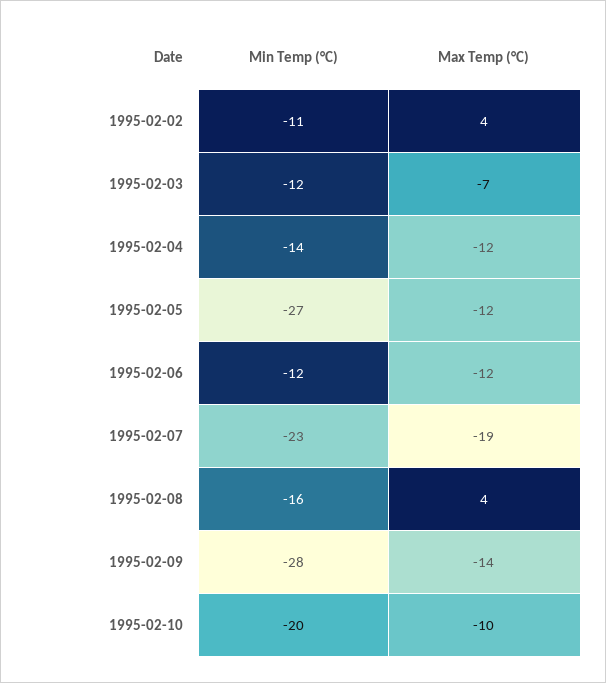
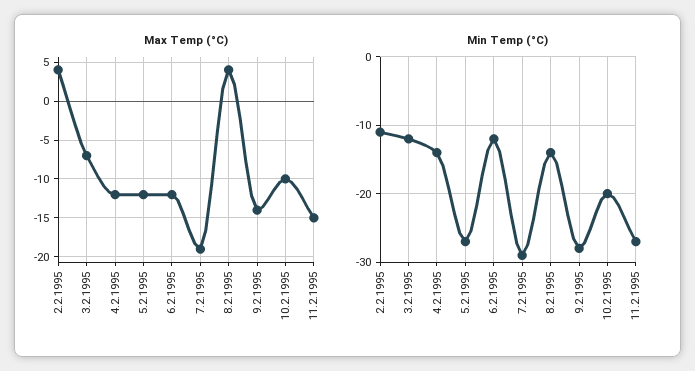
Min Temp (°C), 1995-02-07: -23 -> -29
Min Temp (°C), 1995-02-08: -16 -> -14
Max Temp (°C), 11.2.1995: none -> -15
Min Temp (°C), 11.2.1995: none -> -27

